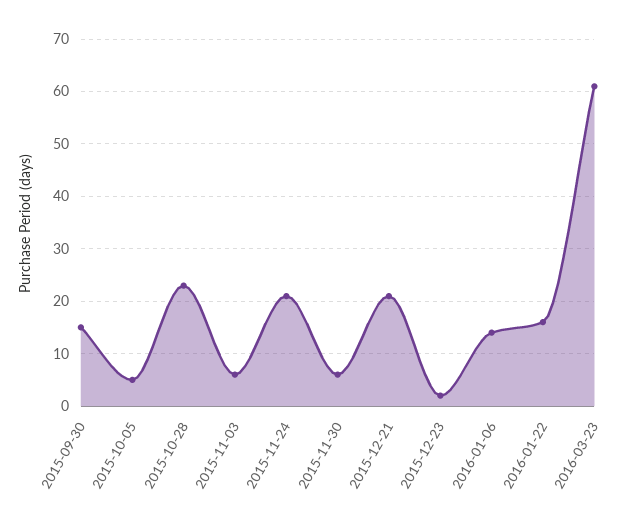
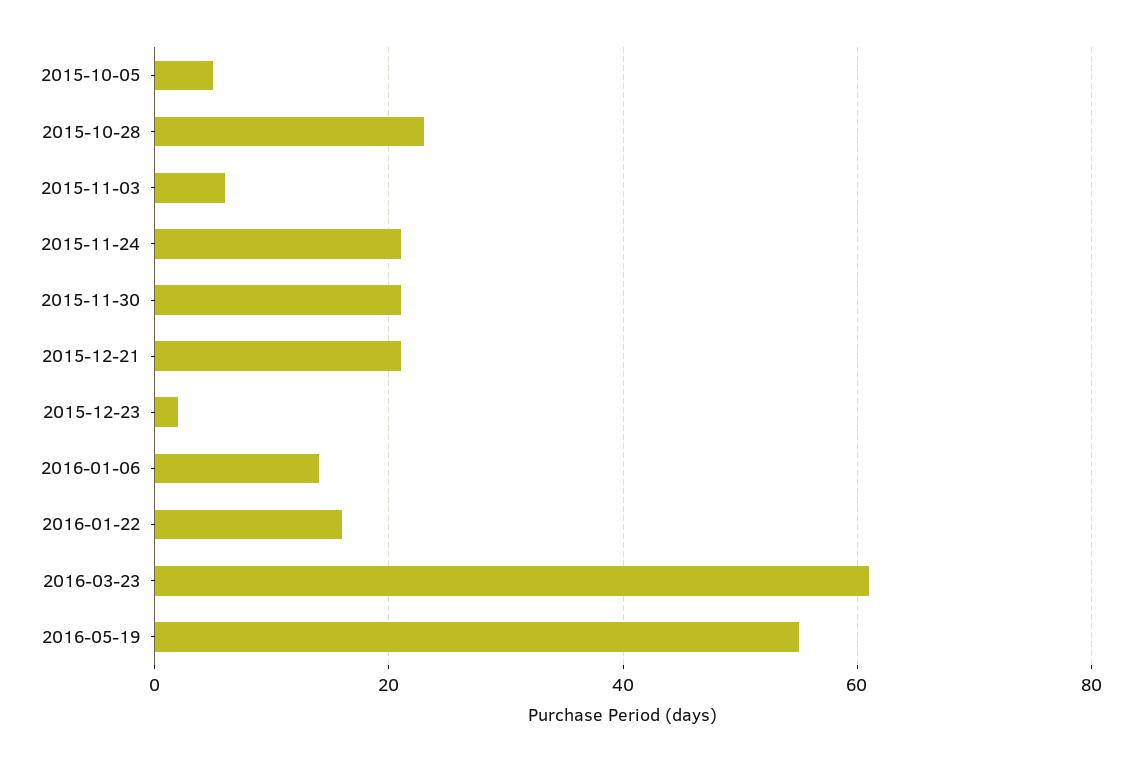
2015-09-30: 15 -> none
2015-11-30: 5 -> 20
2016-05-19: none -> 55

